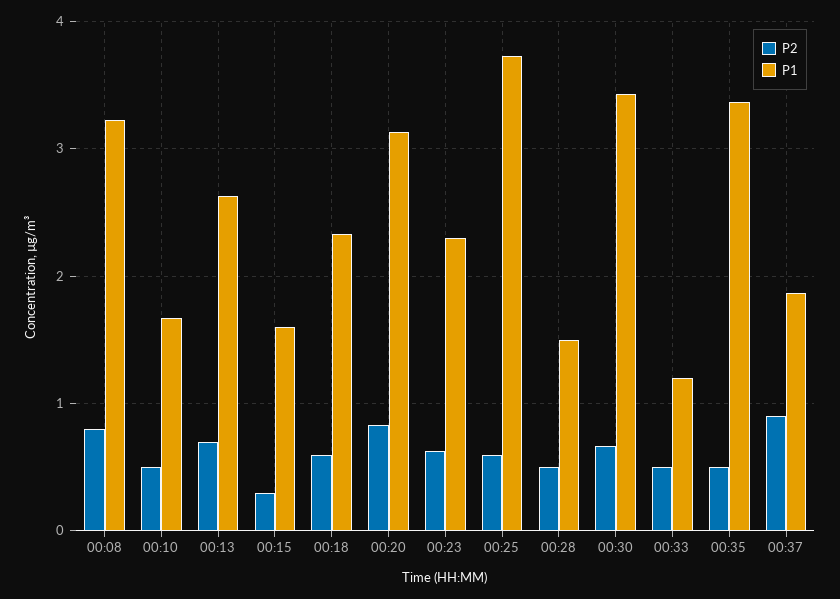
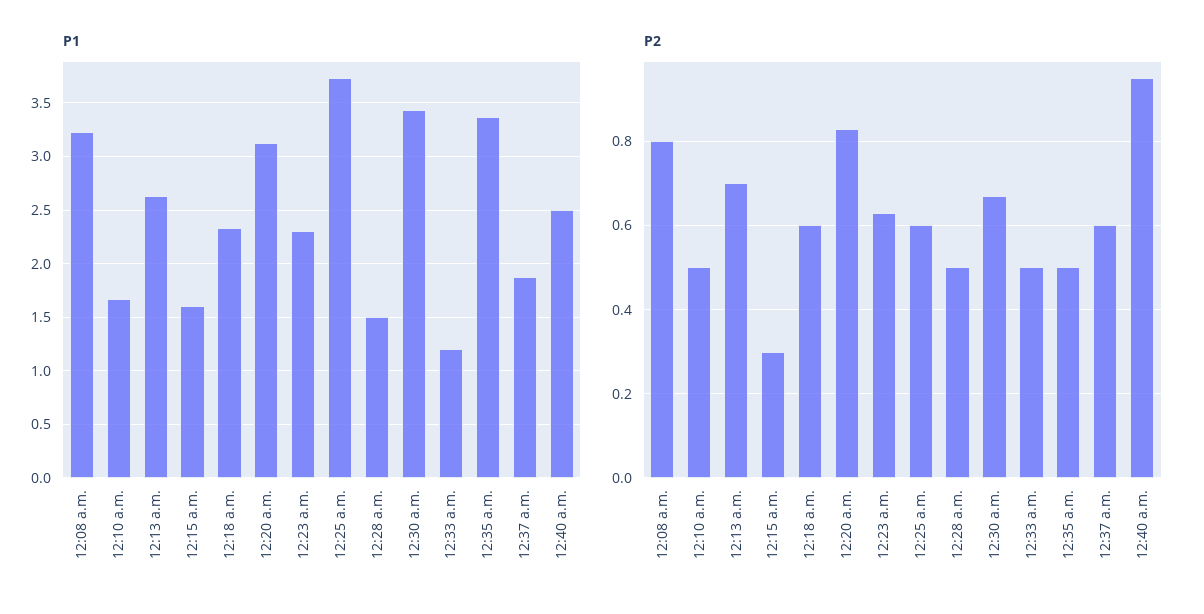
P2, 00:37: 0.9 -> 0.6
P1, 12:40 a.m.: none -> 2.5
P2, 12:40 a.m.: none -> 0.95

